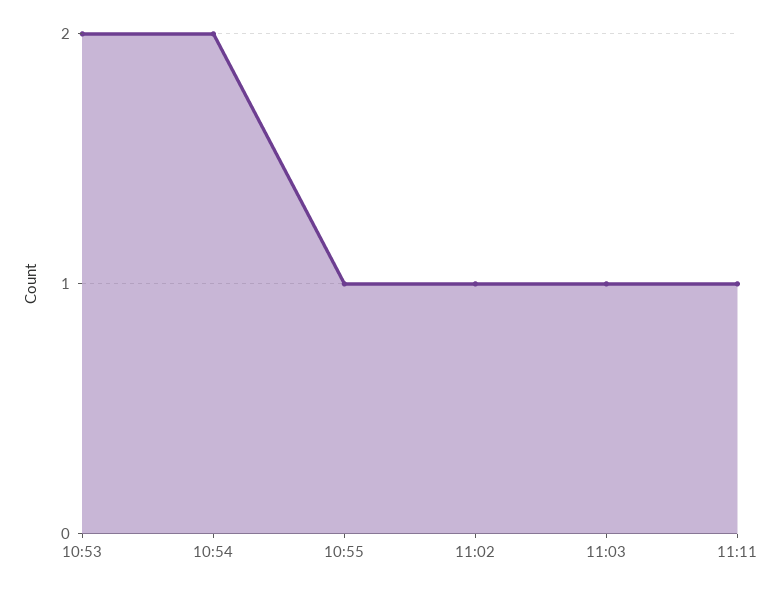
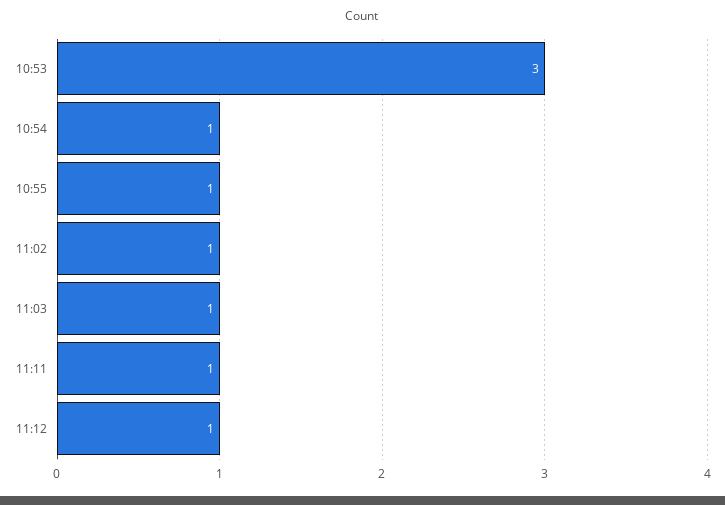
10:53: 2 -> 3
10:54: 2 -> 1
11:12: none -> 1

